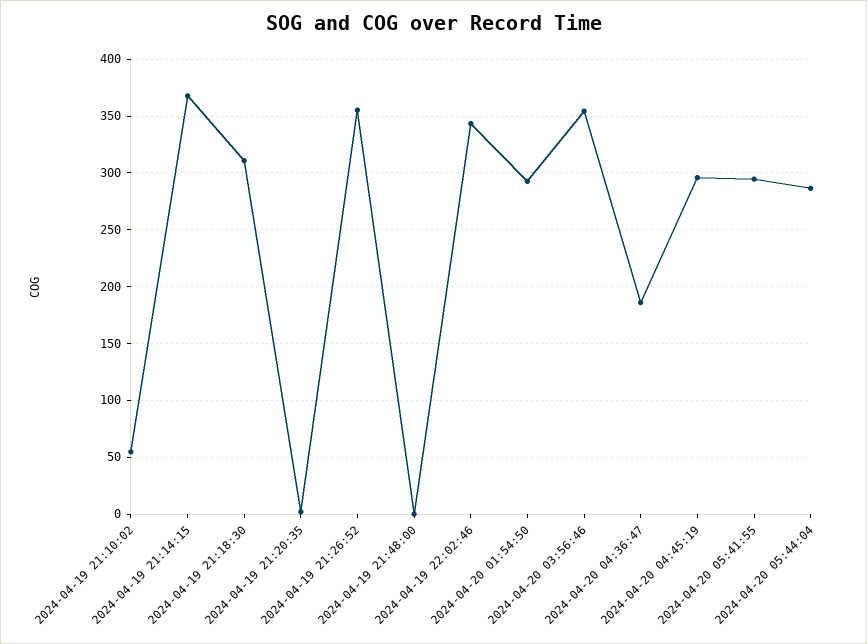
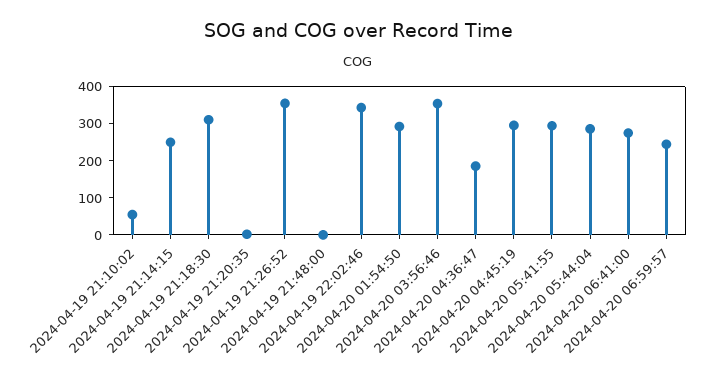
2024-04-19 21:14:15: 370 -> 250
2024-04-20 06:41:00: none -> 275
2024-04-20 06:59:57: none -> 250

